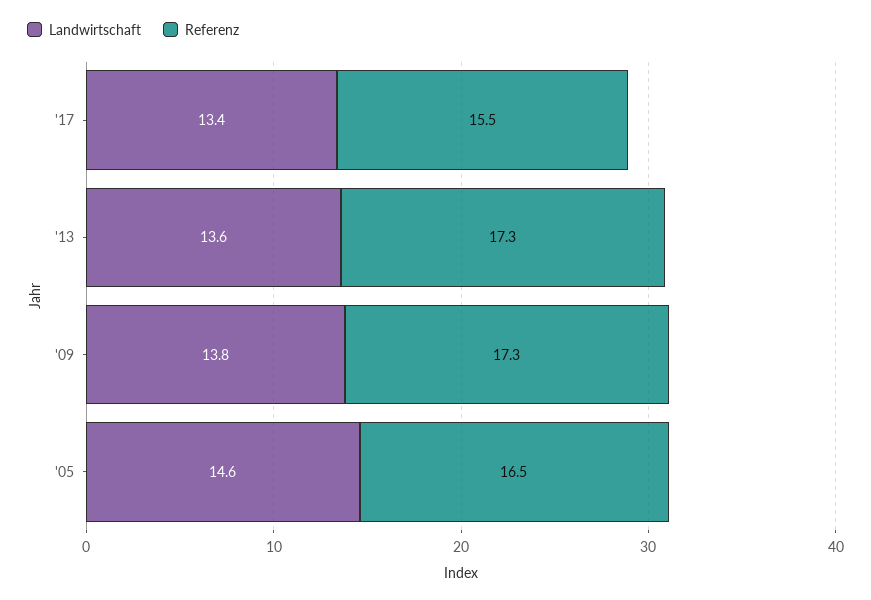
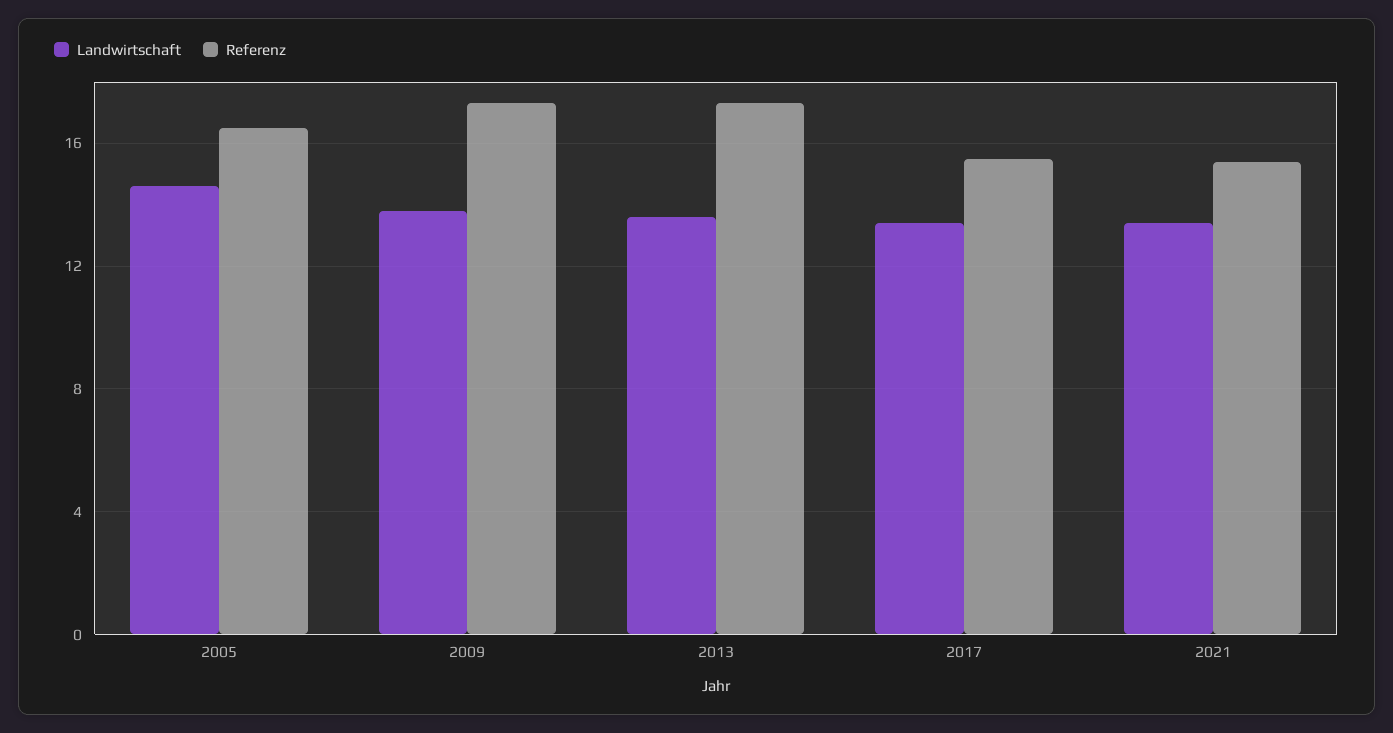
Landwirtschaft, 2021: none -> 13.5
Referenz, 2021: none -> 15.5

